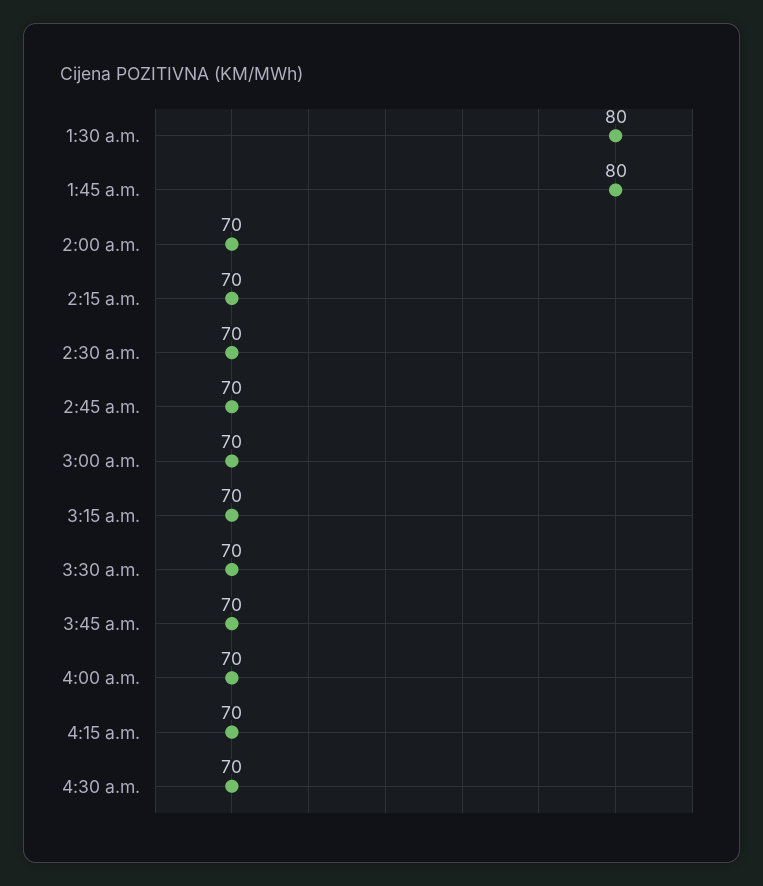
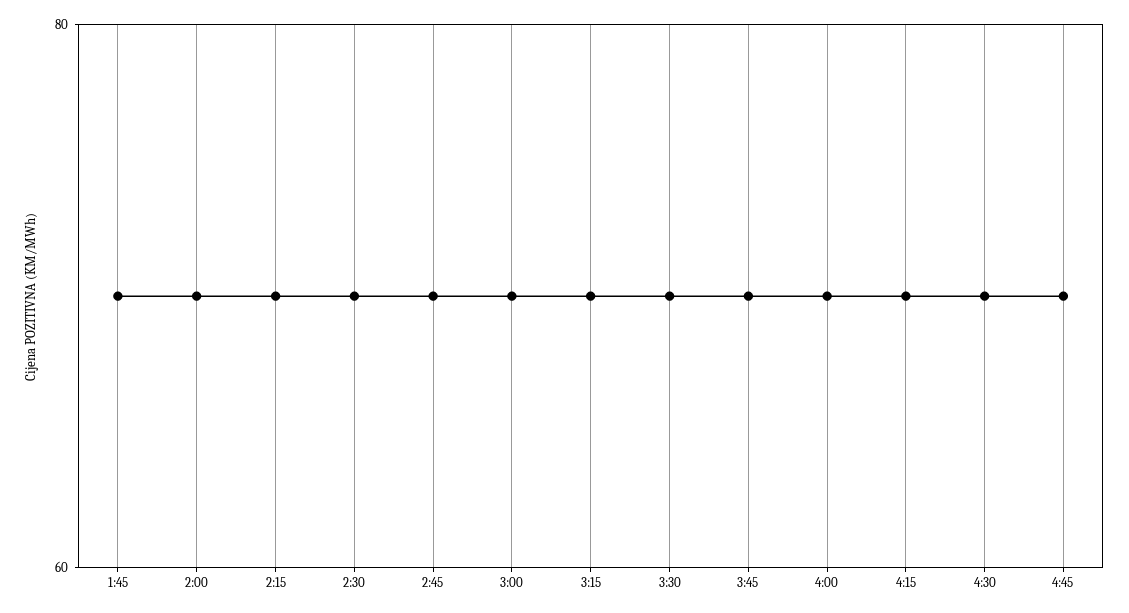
1:30 a.m.: 80 -> none
1:45 a.m.: 80 -> 70
4:45: none -> 70

